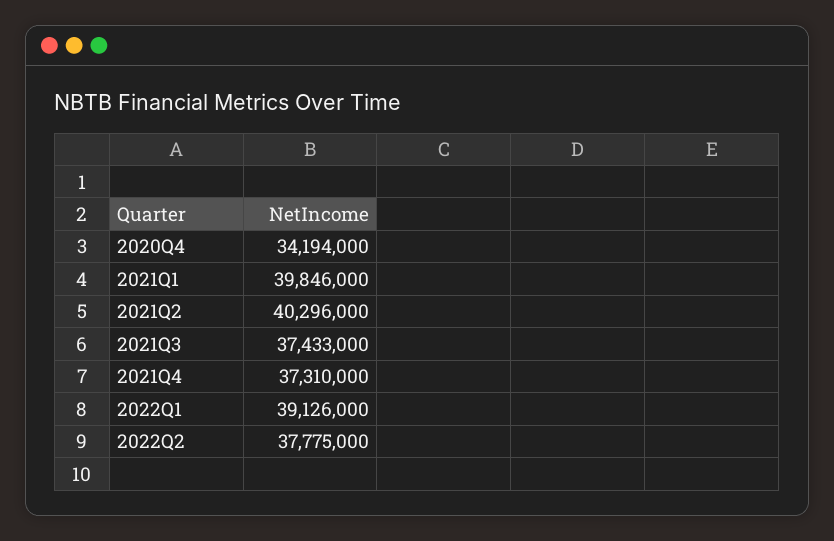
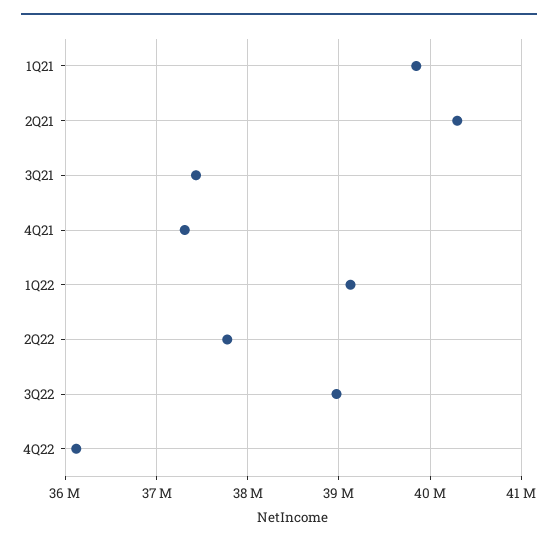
2020Q4: 34194000 -> none
3Q22: none -> 39000000
4Q22: none -> 36100000

